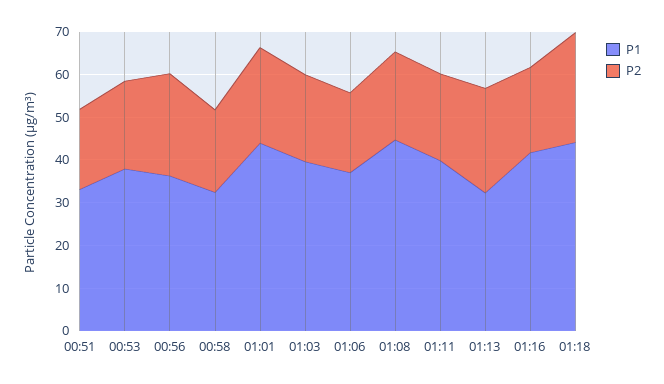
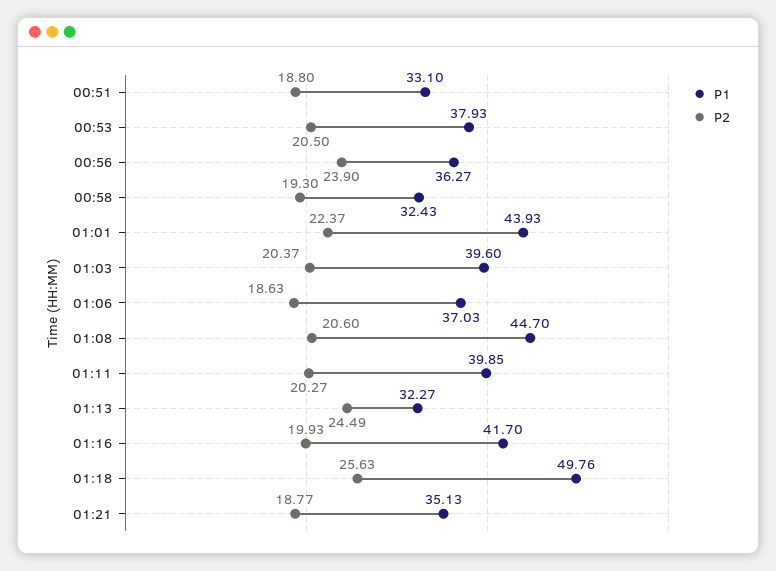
P1, 01:18: 44 -> 49.76
P1, 01:21: none -> 35.13
P2, 01:21: none -> 18.77

